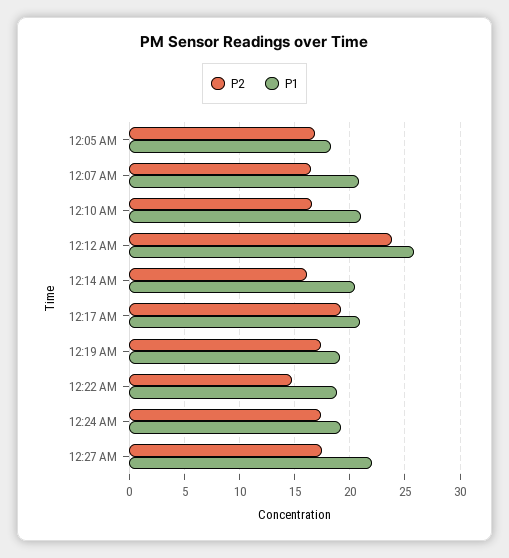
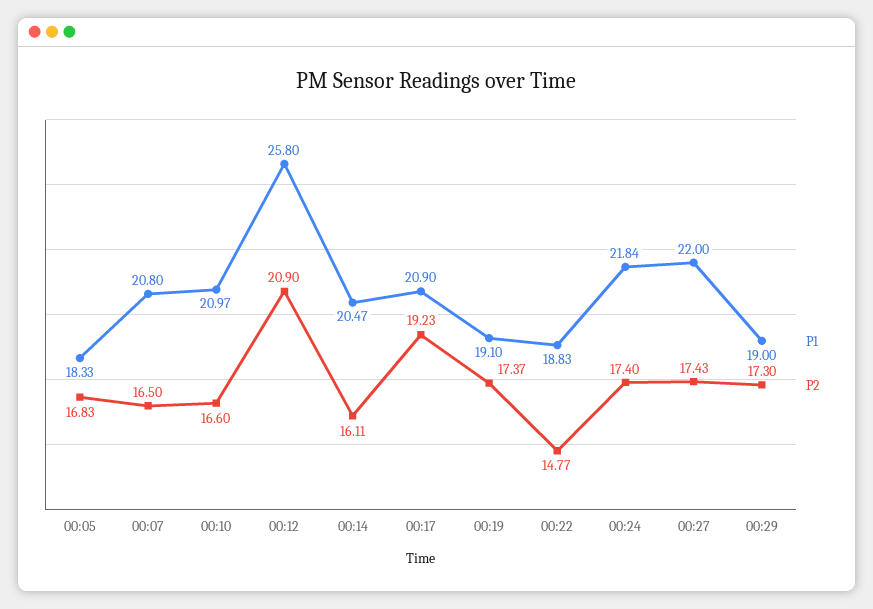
P2, 12:12 AM: 24 -> 20.9
P1, 12:24 AM: 19 -> 21.84
P1, 00:29: none -> 19
P2, 00:29: none -> 17.3

